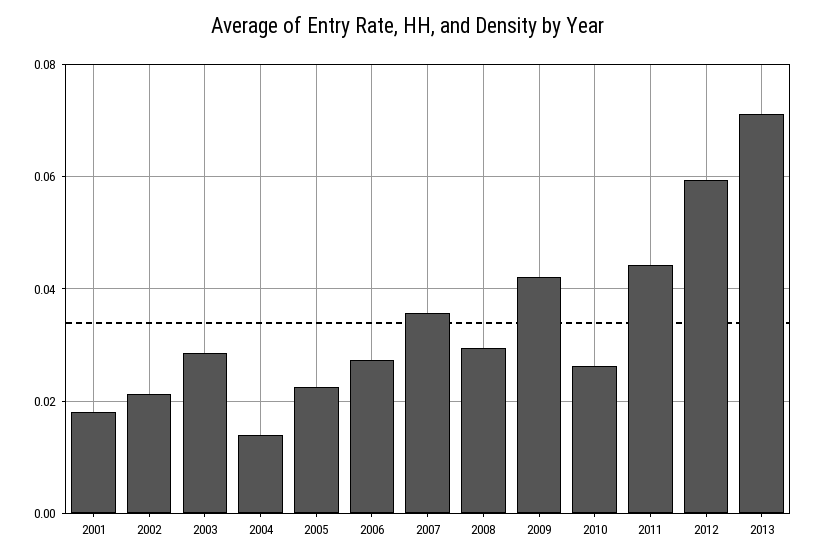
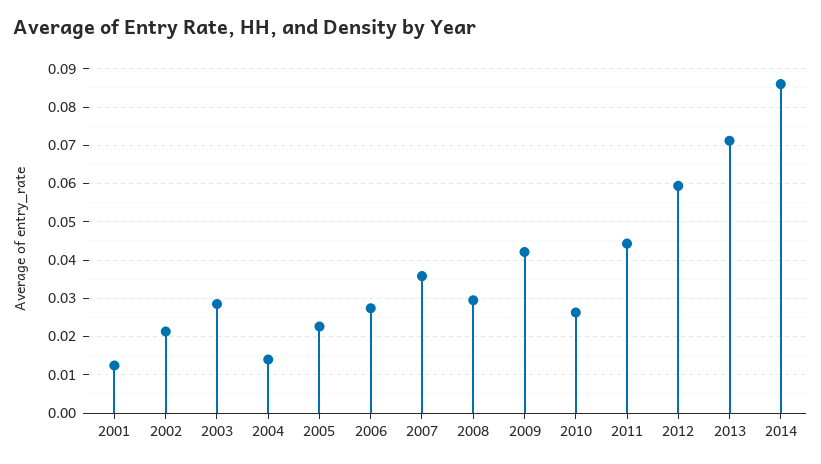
2001: 0.018 -> 0.012
2014: none -> 0.086

